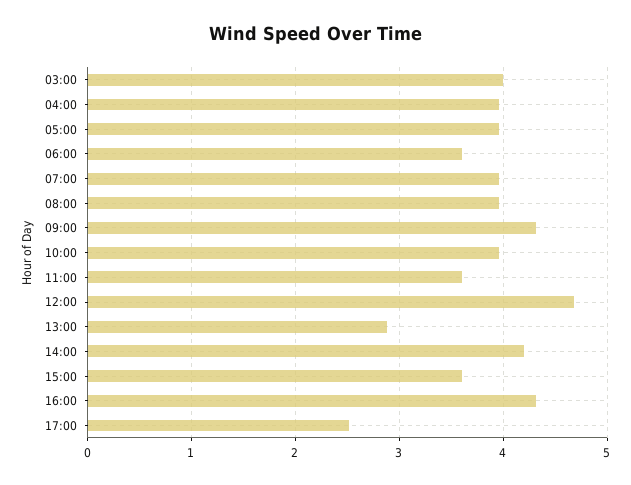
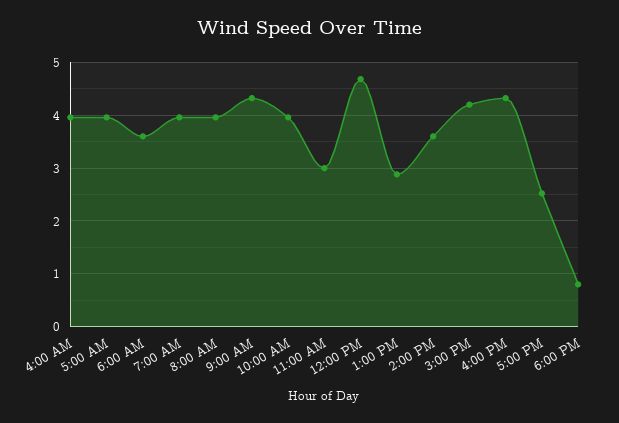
03:00: 4 -> none
11:00: 3.6 -> 3
14:00: 4.2 -> 3.6
15:00: 3.6 -> 4.2
6:00 PM: none -> 0.8

